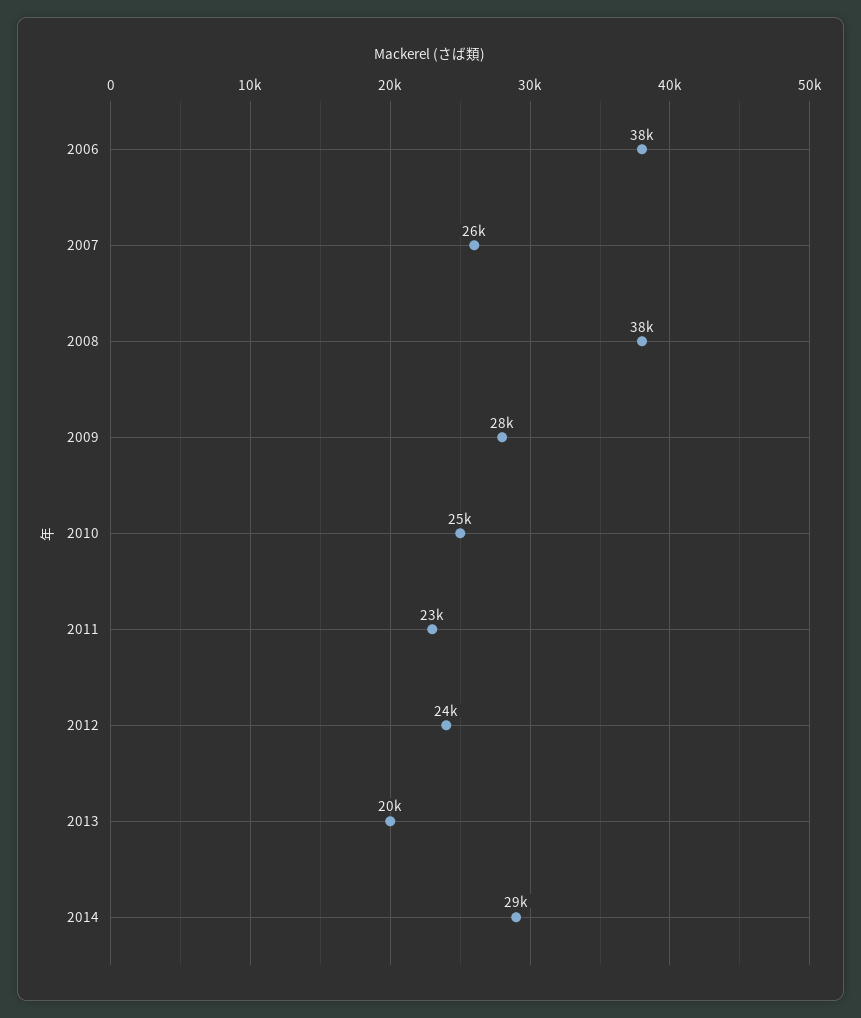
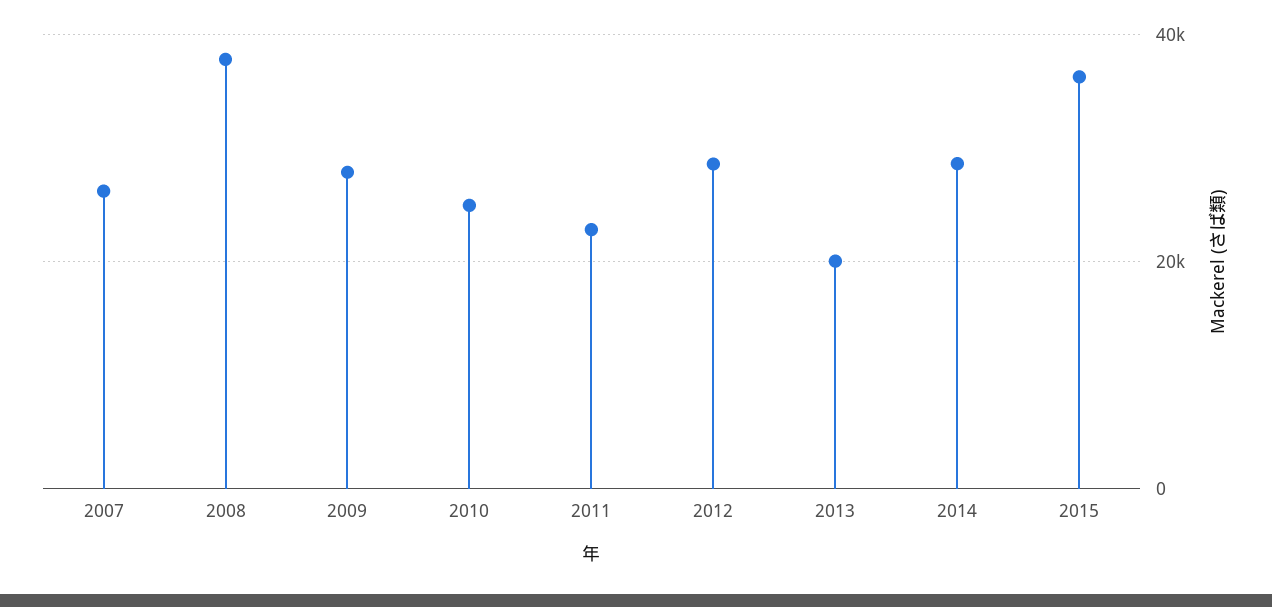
2006: 38000 -> none
2012: 24000 -> 28000
2015: none -> 36000

